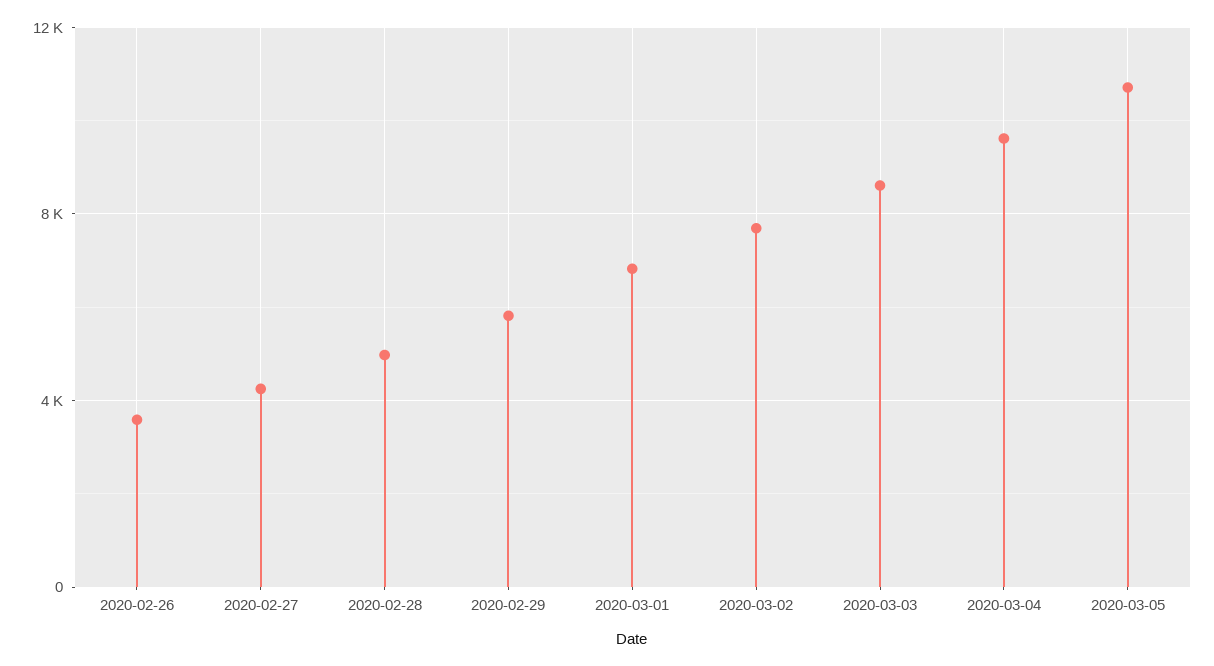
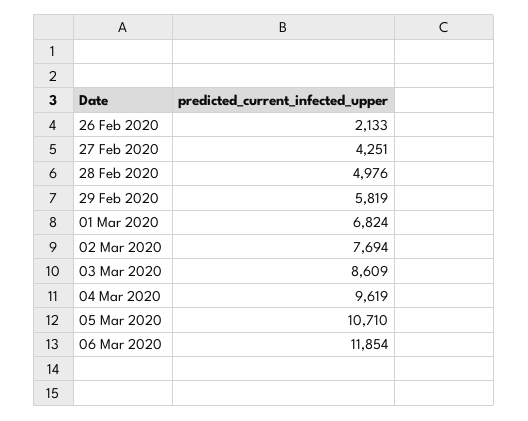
2020-02-26: 3500 -> 2133
06 Mar 2020: none -> 11854

